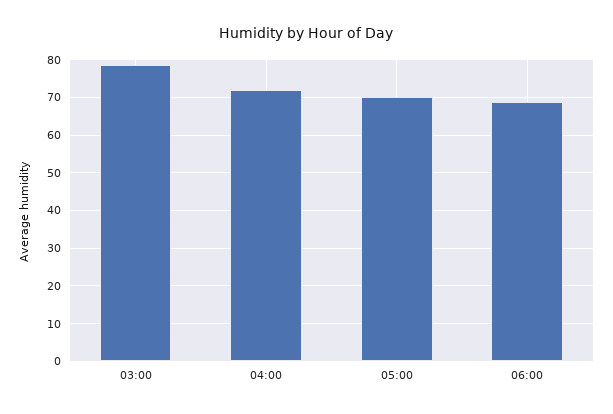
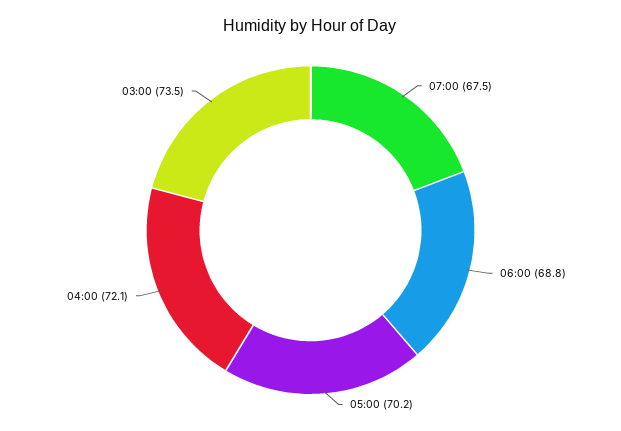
03:00: 78 -> 73.5
07:00: none -> 67.5

